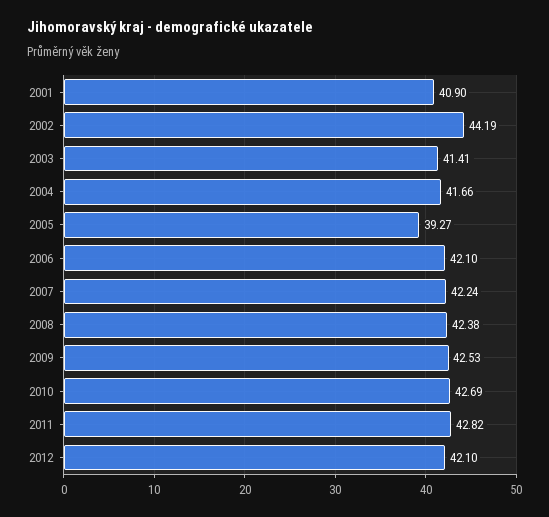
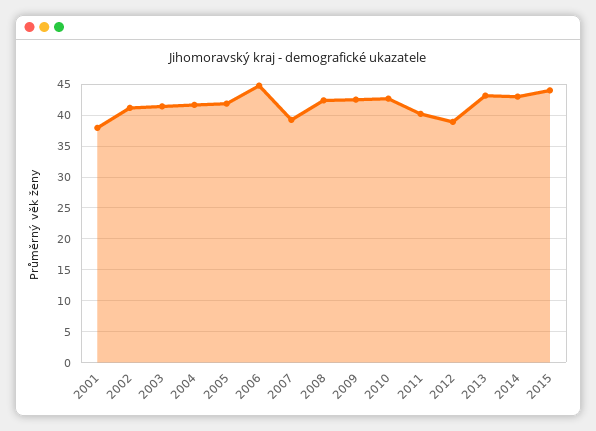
2001: 40.9 -> 38
2002: 44.19 -> 41
2005: 39.27 -> 42
2006: 42.1 -> 45
2007: 42.24 -> 39
2011: 42.82 -> 40
2012: 42.1 -> 39
2013: none -> 43
2014: none -> 43
2015: none -> 44

